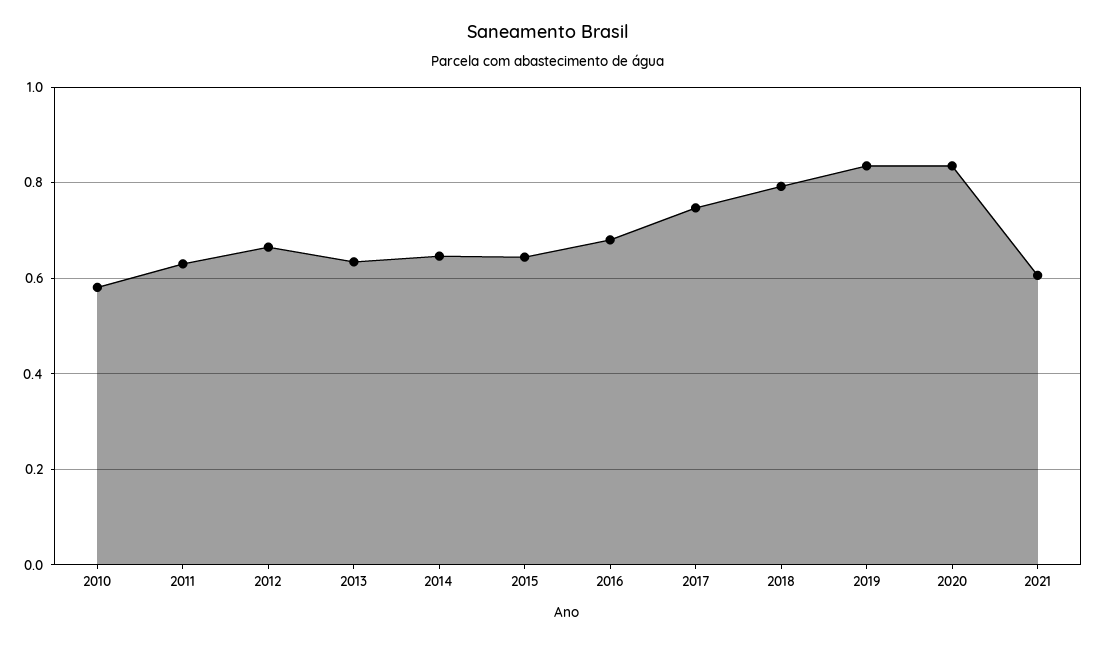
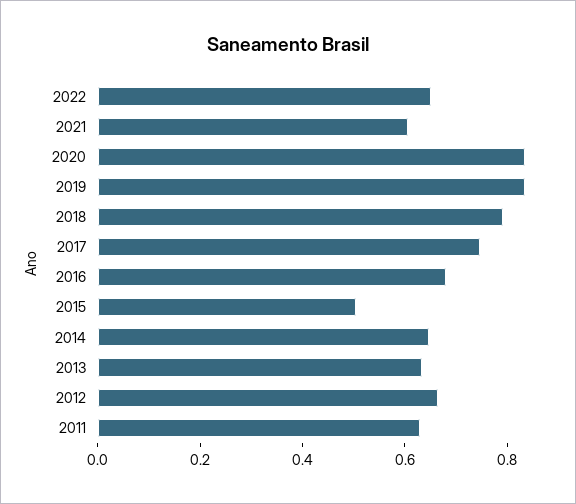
2010: 0.58 -> none
2015: 0.64 -> 0.5
2022: none -> 0.65

